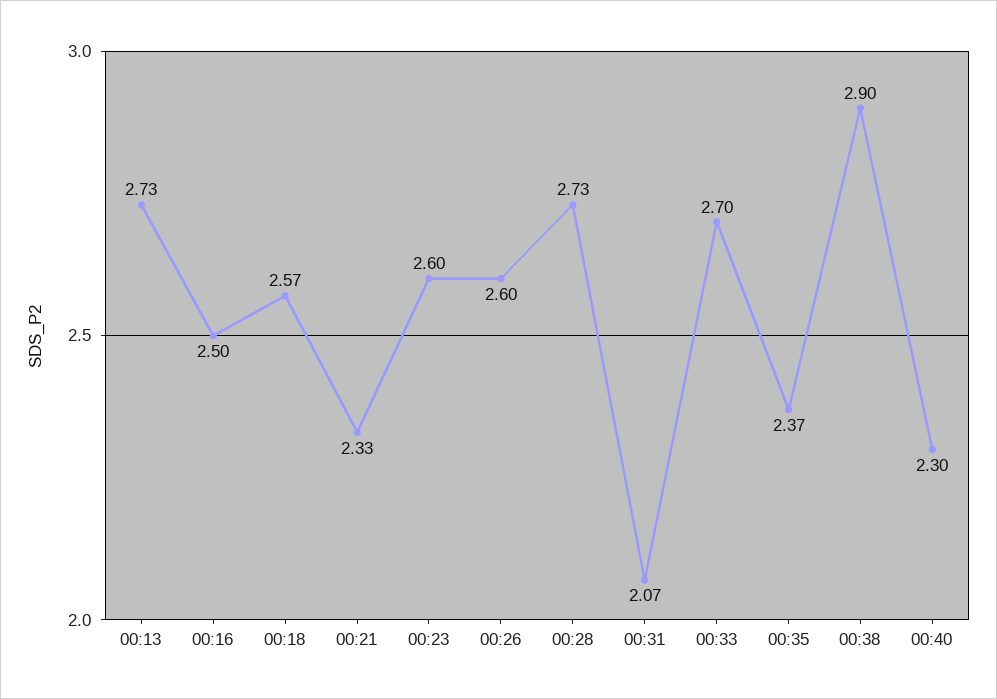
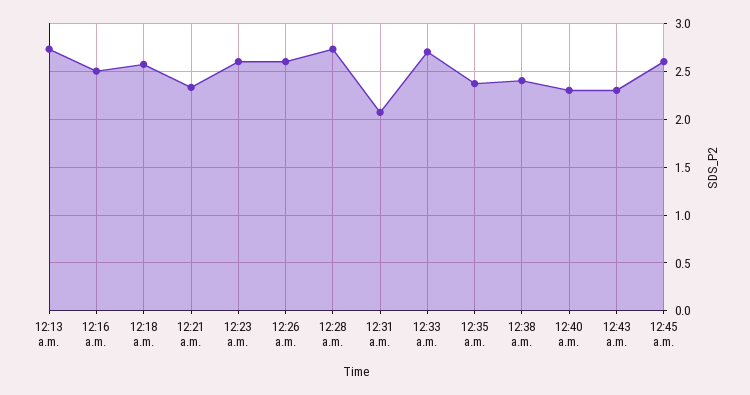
00:38: 2.9 -> 2.4
12:43 a.m.: none -> 2.3
12:45 a.m.: none -> 2.6

